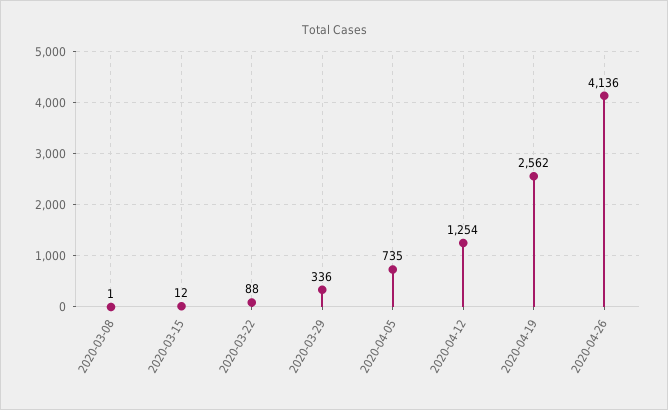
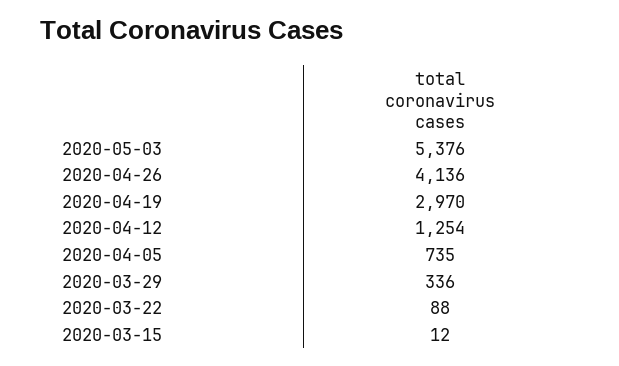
2020-03-08: 1 -> none
2020-04-19: 2562 -> 2970
2020-05-03: none -> 5376

